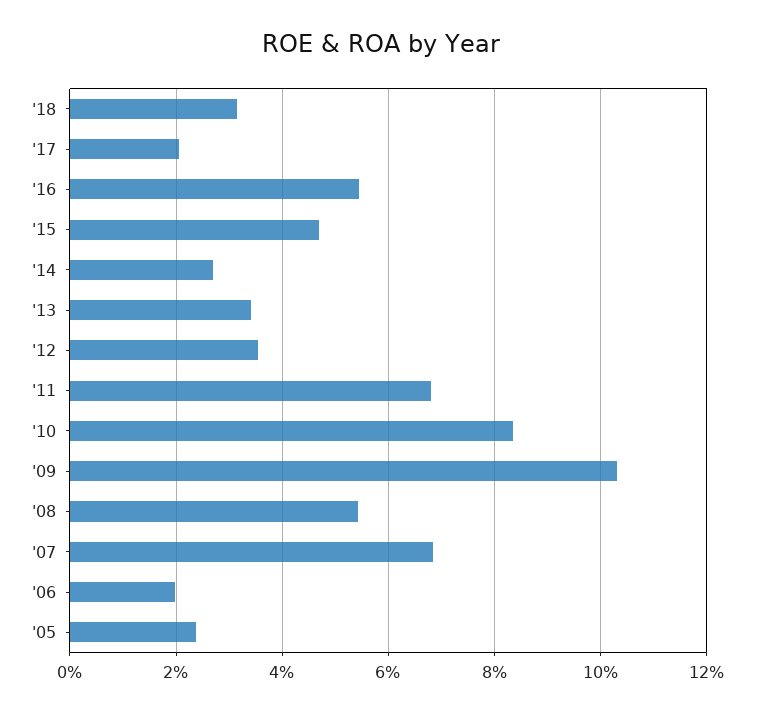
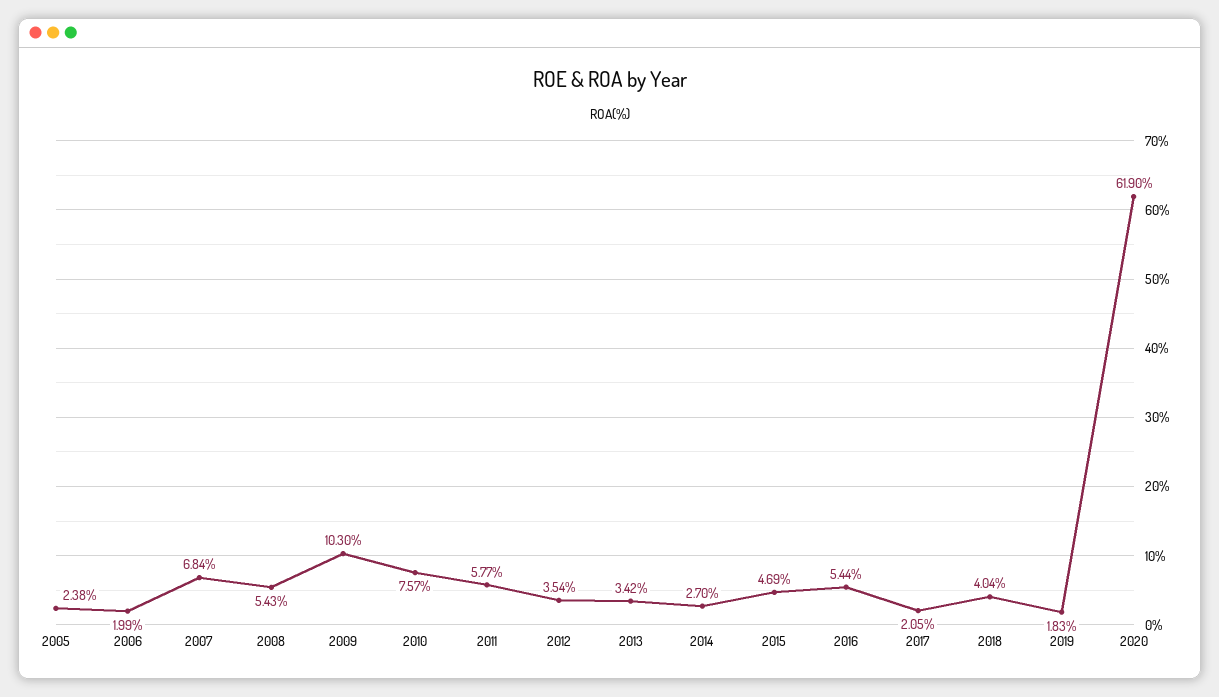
'18: 3.2 -> 4.04
'11: 6.8 -> 5.77
'10: 8.4 -> 7.57
2019: none -> 1.83
2020: none -> 61.9

